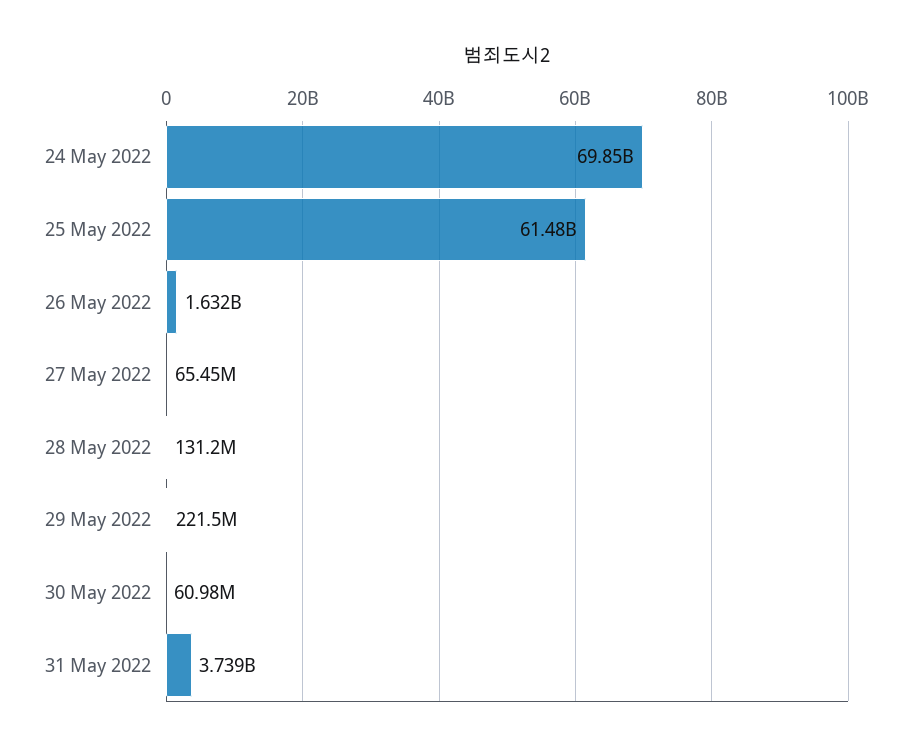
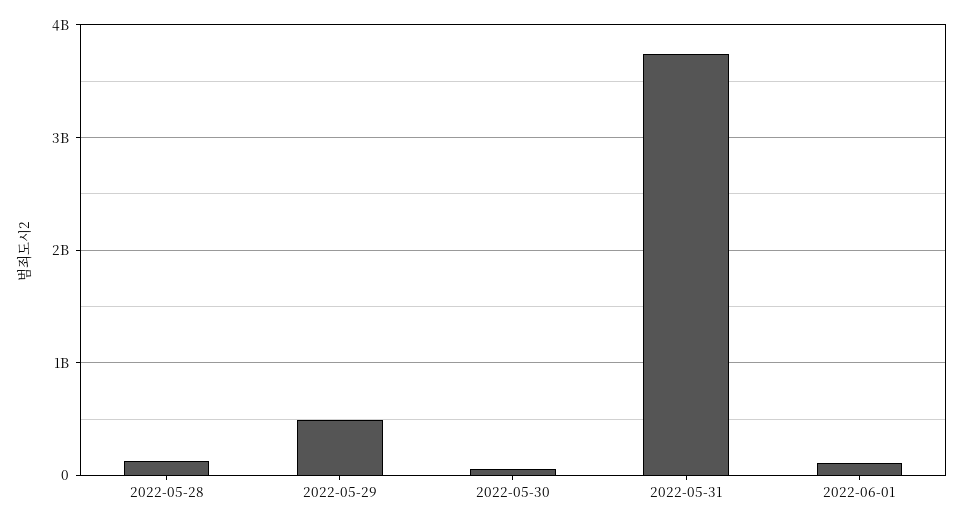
24 May 2022: 69850000000 -> none
25 May 2022: 61480000000 -> none
26 May 2022: 1632000000 -> none
27 May 2022: 65450000 -> none
29 May 2022: 221500000 -> 500000000
2022-06-01: none -> 100000000

